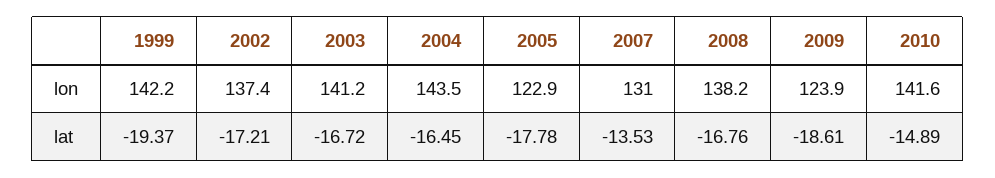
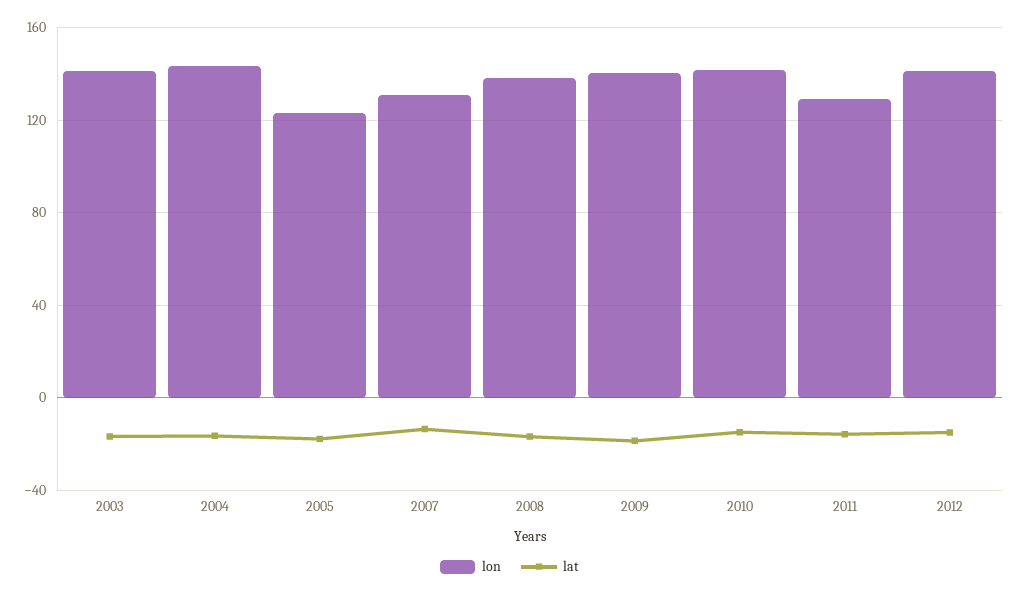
lon, 1999: 142.2 -> none
lon, 2002: 137.4 -> none
lon, 2009: 123.9 -> 140
lat, 1999: -19.37 -> none
lat, 2002: -17.21 -> none
lon, 2011: none -> 130
lat, 2011: none -> -15
lon, 2012: none -> 140
lat, 2012: none -> -15

